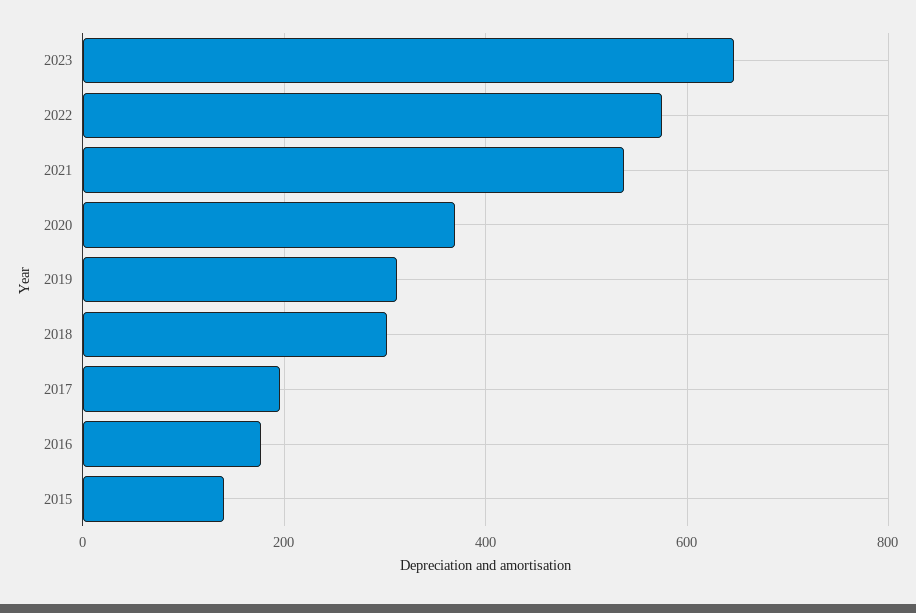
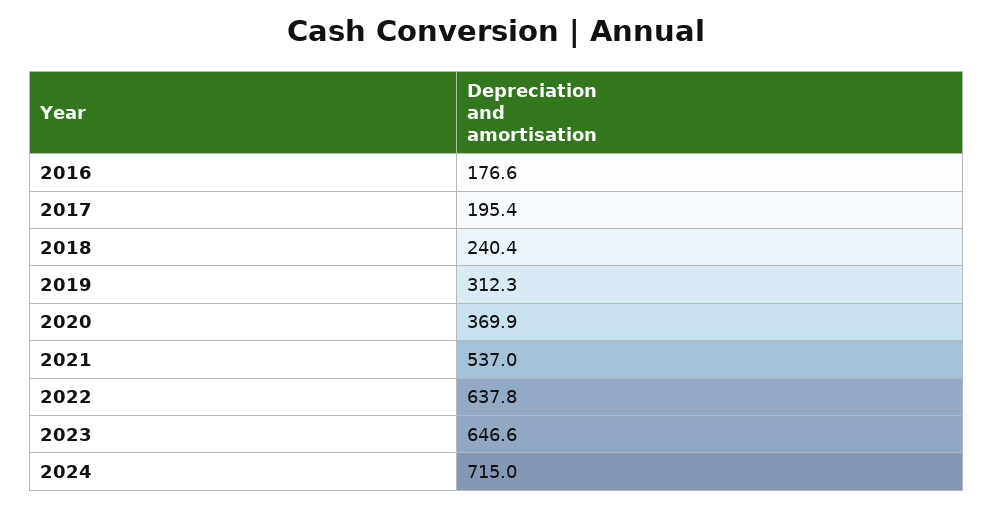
2022: 580 -> 637.8
2018: 300 -> 240.4
2015: 140 -> none
2024: none -> 715

